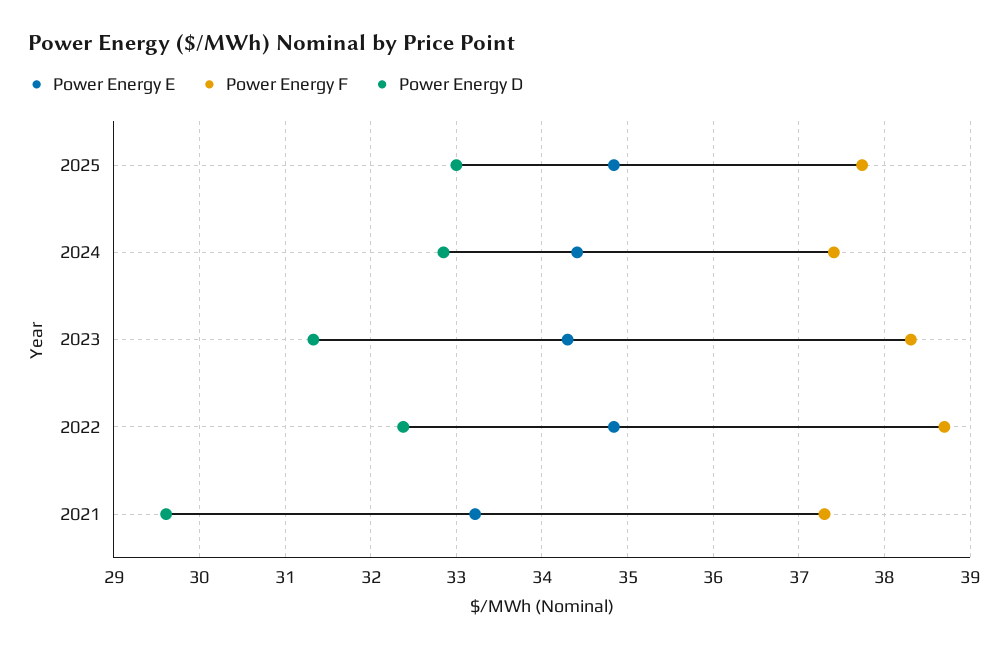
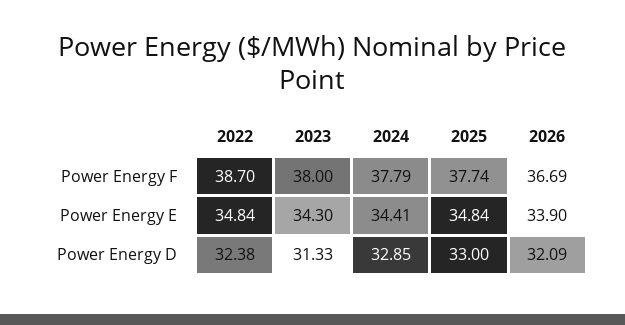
Power Energy F, 2024: 37.4 -> 37.79
Power Energy F, 2023: 38.3 -> 38
Power Energy E, 2021: 33.2 -> none
Power Energy F, 2021: 37.3 -> none
Power Energy D, 2021: 29.6 -> none
Power Energy F, 2026: none -> 36.69
Power Energy E, 2026: none -> 33.9
Power Energy D, 2026: none -> 32.09

